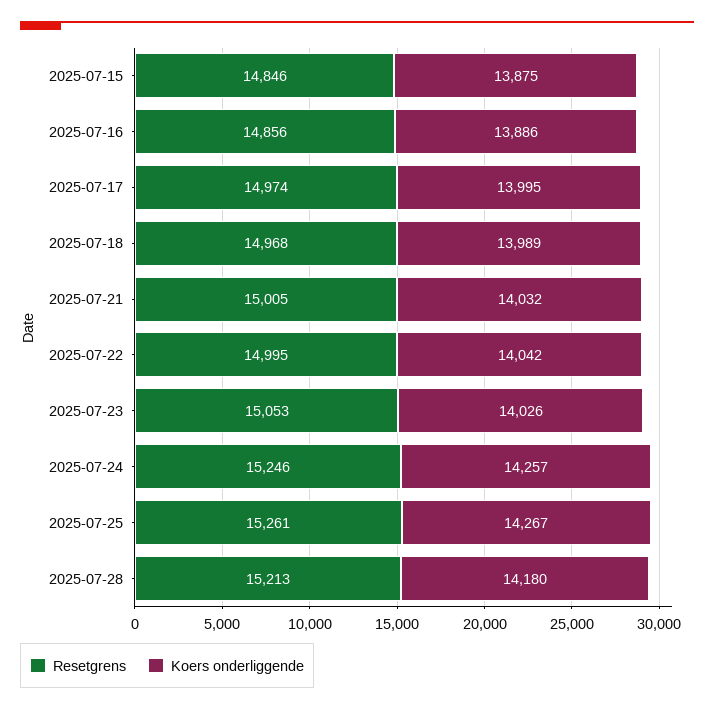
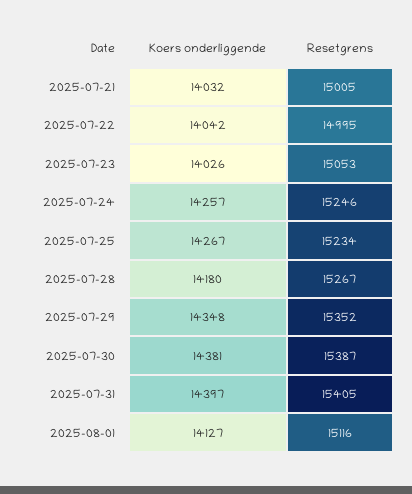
Resetgrens, 2025-07-15: 14846 -> none
Koers onderliggende, 2025-07-15: 13875 -> none
Resetgrens, 2025-07-16: 14856 -> none
Koers onderliggende, 2025-07-16: 13886 -> none
Resetgrens, 2025-07-17: 14974 -> none
Koers onderliggende, 2025-07-17: 13995 -> none
Resetgrens, 2025-07-18: 14968 -> none
Koers onderliggende, 2025-07-18: 13989 -> none
Resetgrens, 2025-07-25: 15261 -> 15234
Resetgrens, 2025-07-28: 15213 -> 15267
Koers onderliggende, 2025-07-29: none -> 14348
Resetgrens, 2025-07-29: none -> 15352
Koers onderliggende, 2025-07-30: none -> 14381
Resetgrens, 2025-07-30: none -> 15387
Koers onderliggende, 2025-07-31: none -> 14397
Resetgrens, 2025-07-31: none -> 15405
Koers onderliggende, 2025-08-01: none -> 14127
Resetgrens, 2025-08-01: none -> 15116

